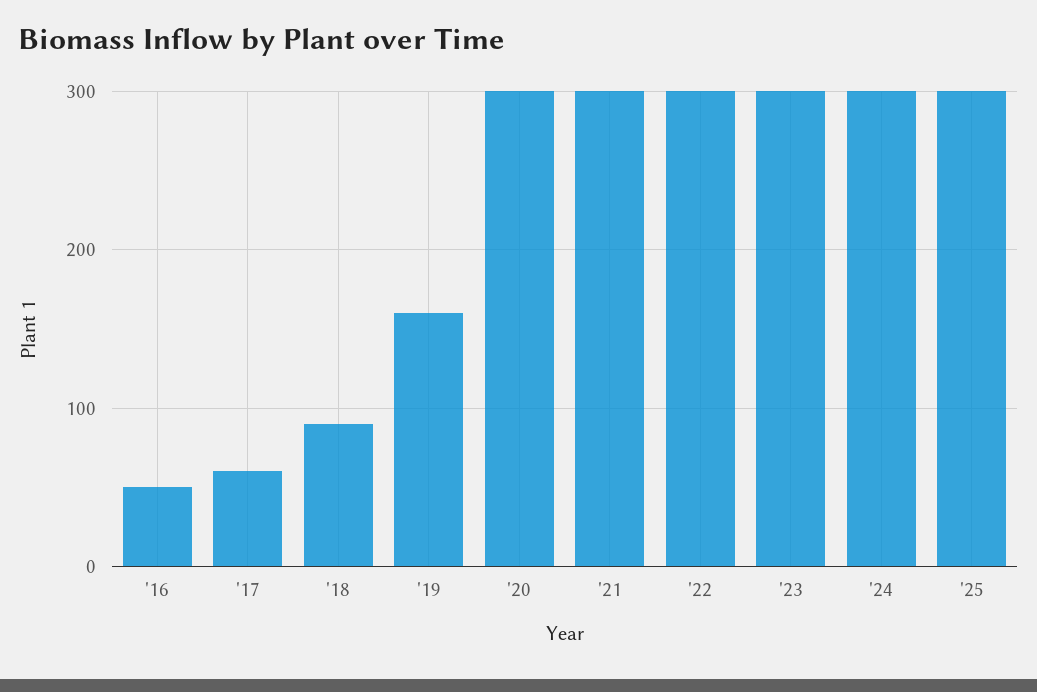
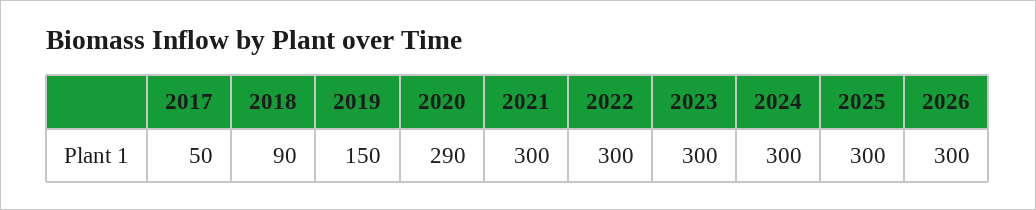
'16: 50 -> none
'17: 60 -> 50
'19: 160 -> 150
'20: 300 -> 290
2026: none -> 300

